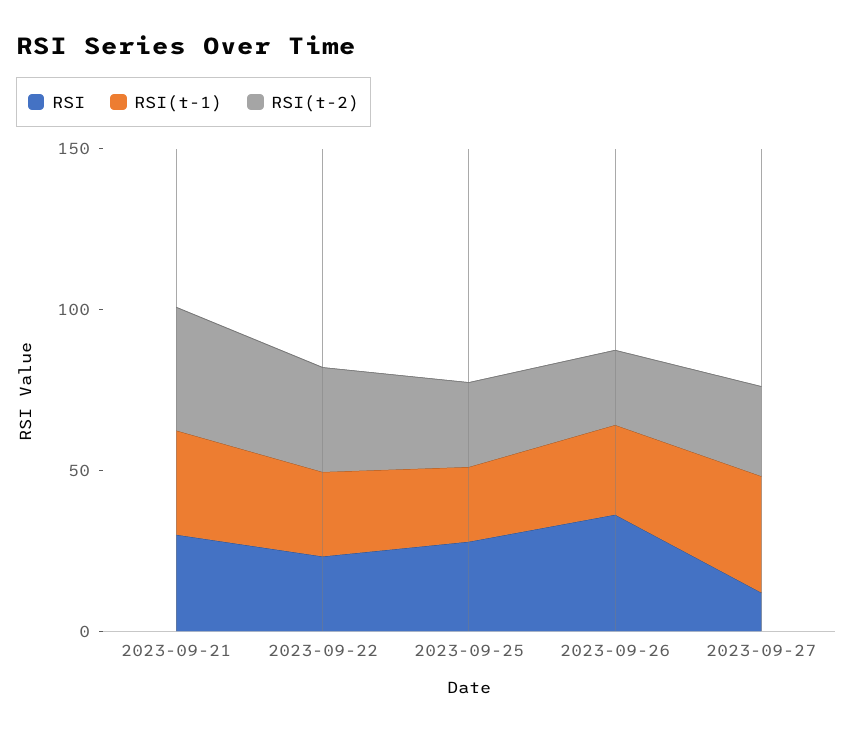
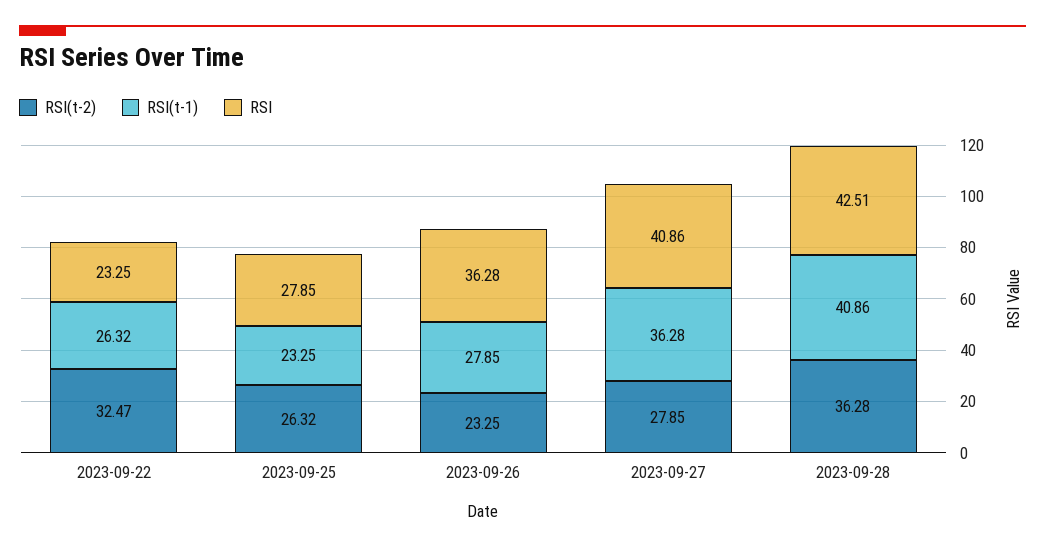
RSI, 2023-09-21: 30 -> none
RSI(t-1), 2023-09-21: 30 -> none
RSI(t-2), 2023-09-21: 40 -> none
RSI, 2023-09-27: 10 -> 40.86
RSI(t-2), 2023-09-28: none -> 36.28
RSI(t-1), 2023-09-28: none -> 40.86
RSI, 2023-09-28: none -> 42.51

